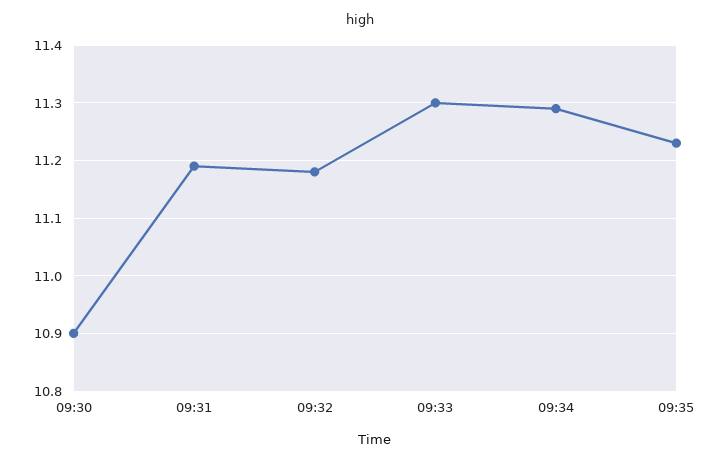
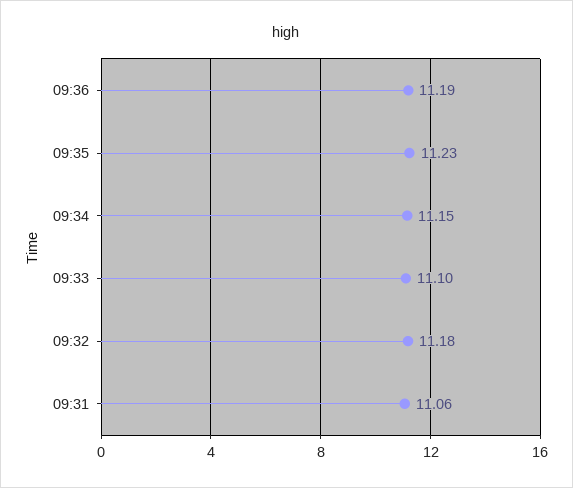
09:30: 10.9 -> none
09:31: 11.2 -> 11.06
09:33: 11.3 -> 11.1
09:34: 11.3 -> 11.15
09:36: none -> 11.19

